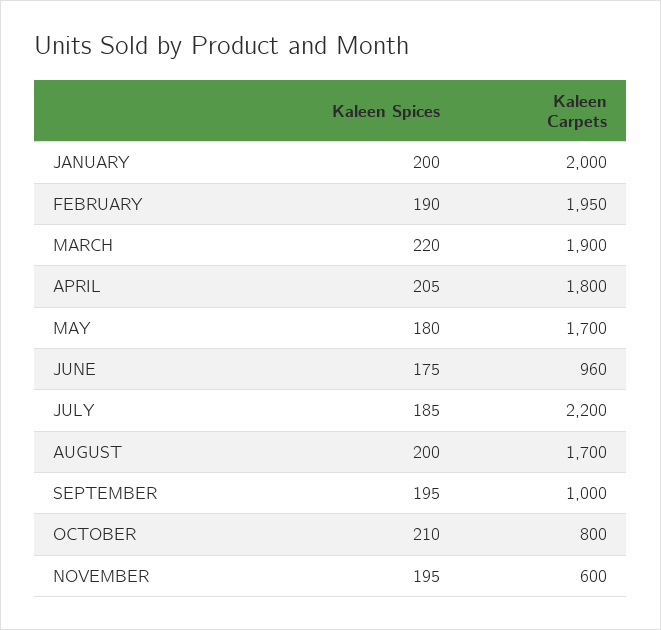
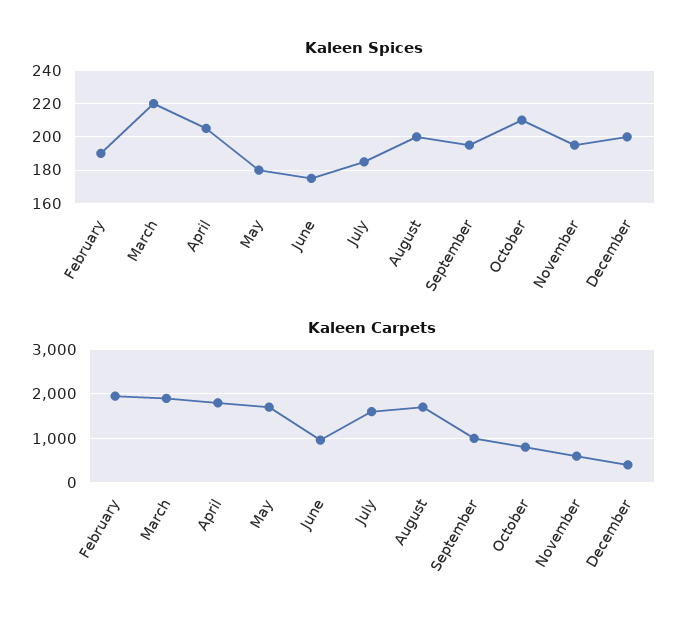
Kaleen Spices, JANUARY: 200 -> none
Kaleen Carpets, JANUARY: 2000 -> none
Kaleen Carpets, JULY: 2200 -> 1600
Kaleen Spices, December: none -> 200
Kaleen Carpets, December: none -> 400

